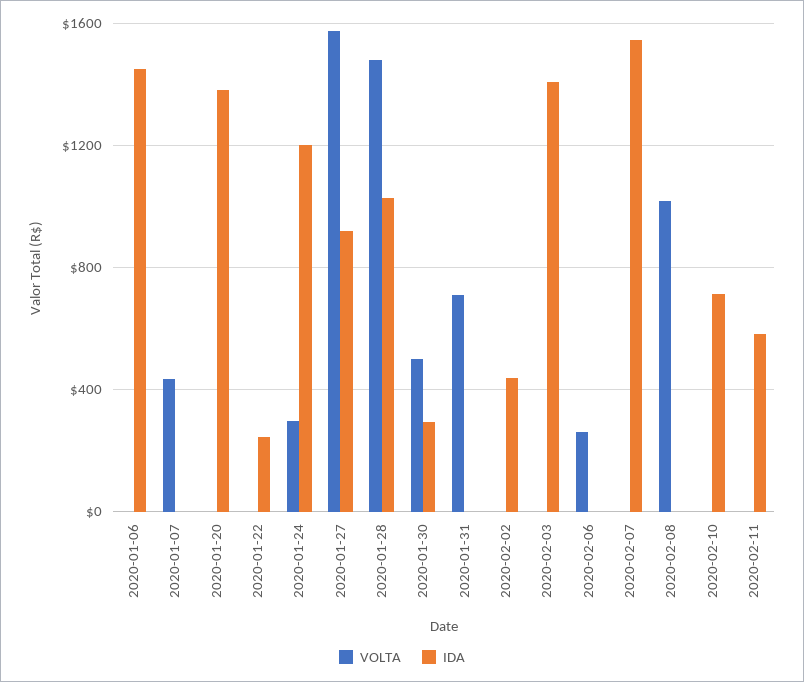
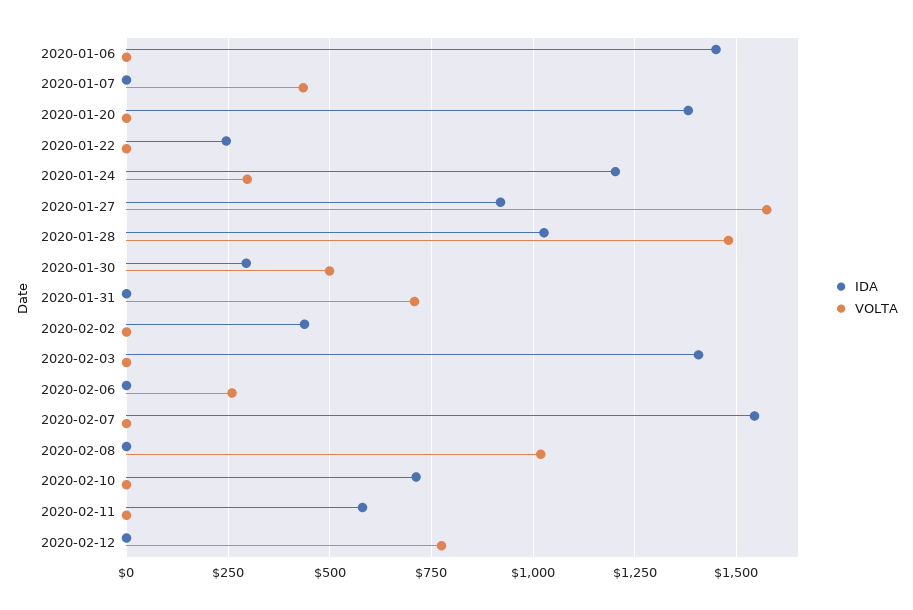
IDA, 2020-02-12: none -> 0
VOLTA, 2020-02-12: none -> 775

